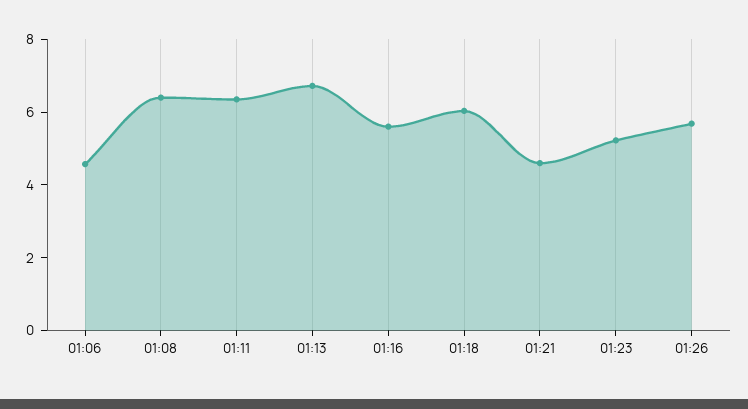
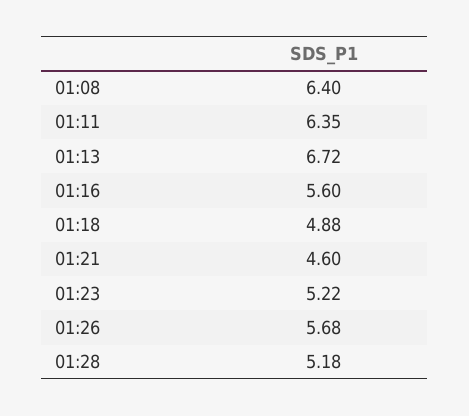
01:06: 4.5 -> none
01:18: 6 -> 4.88
01:28: none -> 5.18

